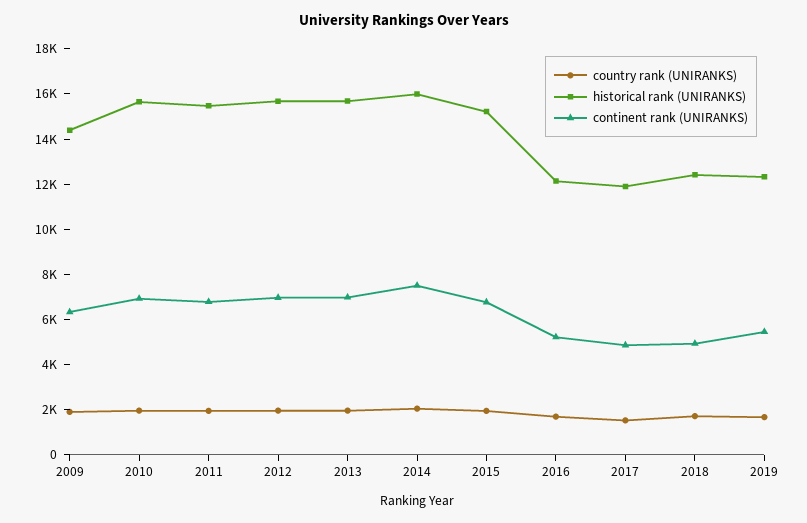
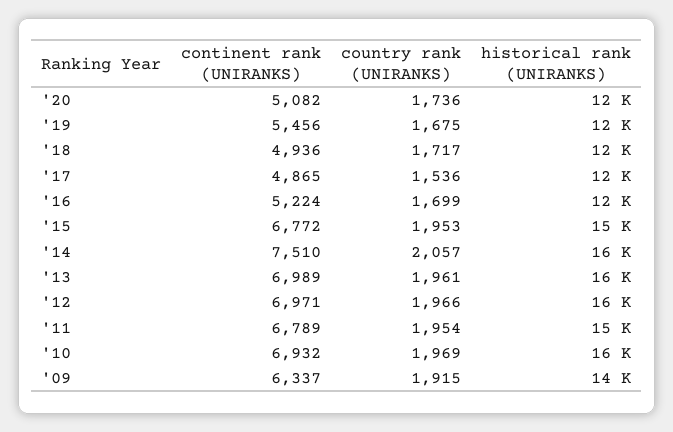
continent rank (UNIRANKS), '20: none -> 5082
country rank (UNIRANKS), '20: none -> 1736
historical rank (UNIRANKS), '20: none -> 12000

